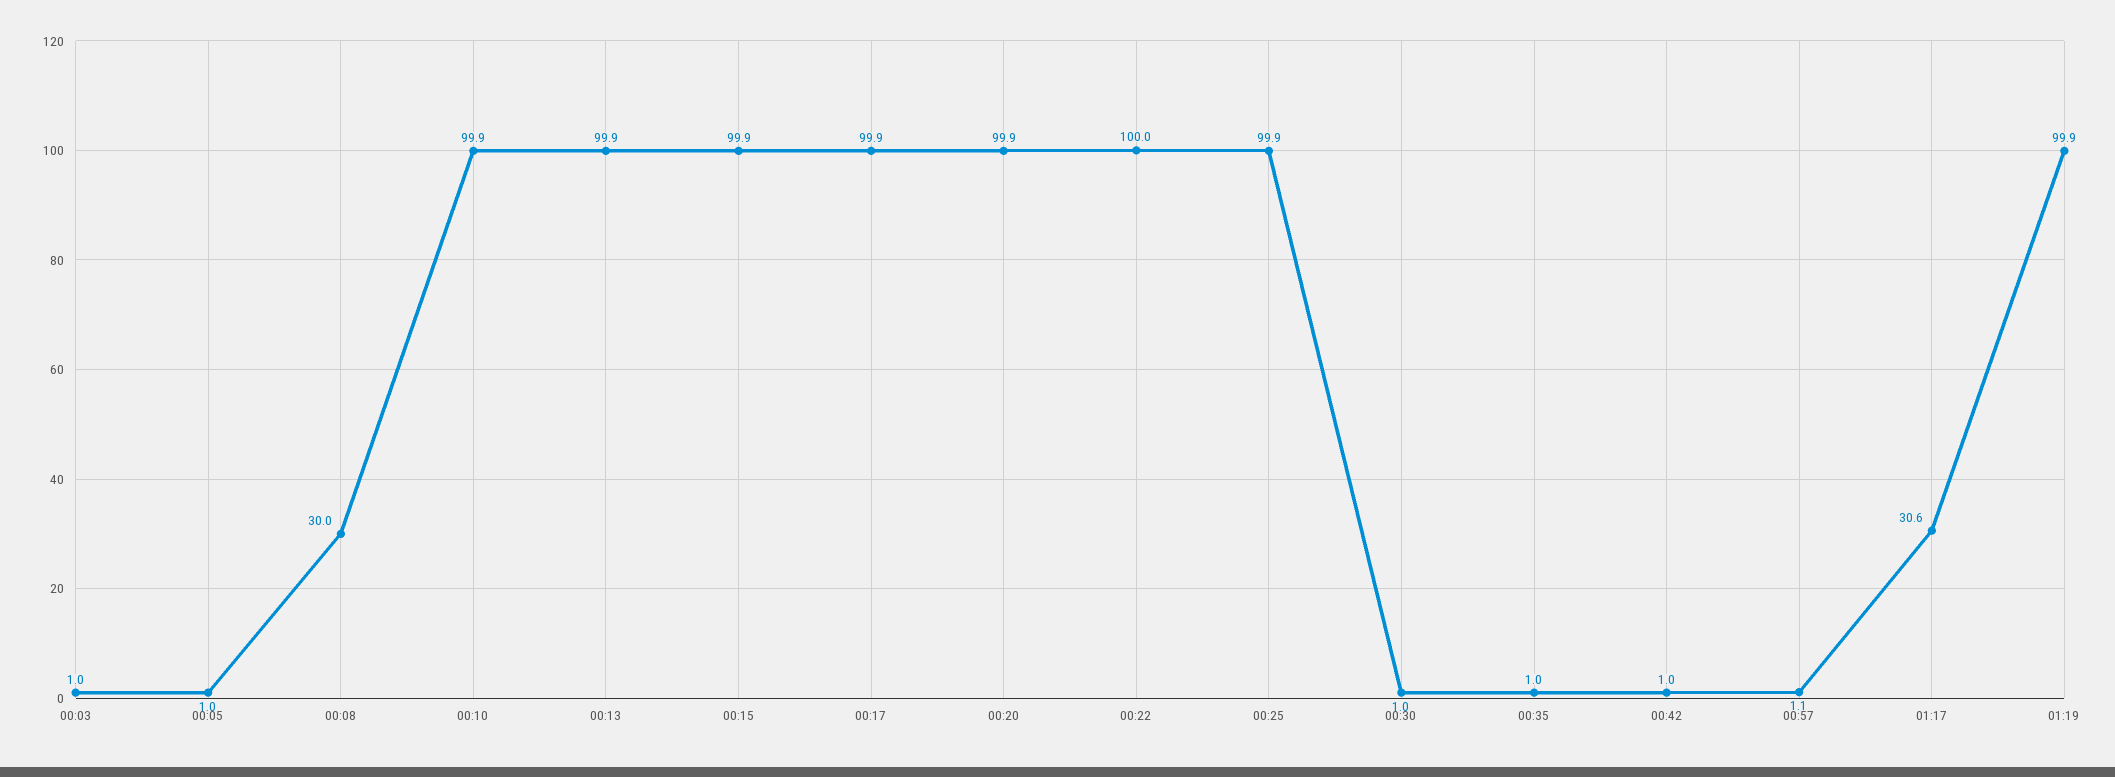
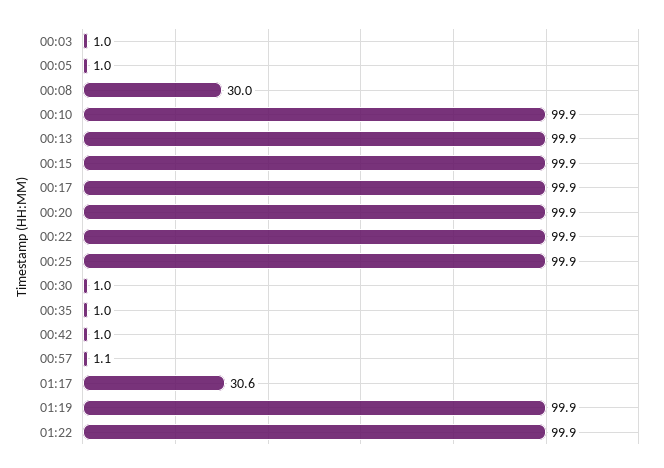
00:22: 100 -> 99.9
01:22: none -> 99.9

